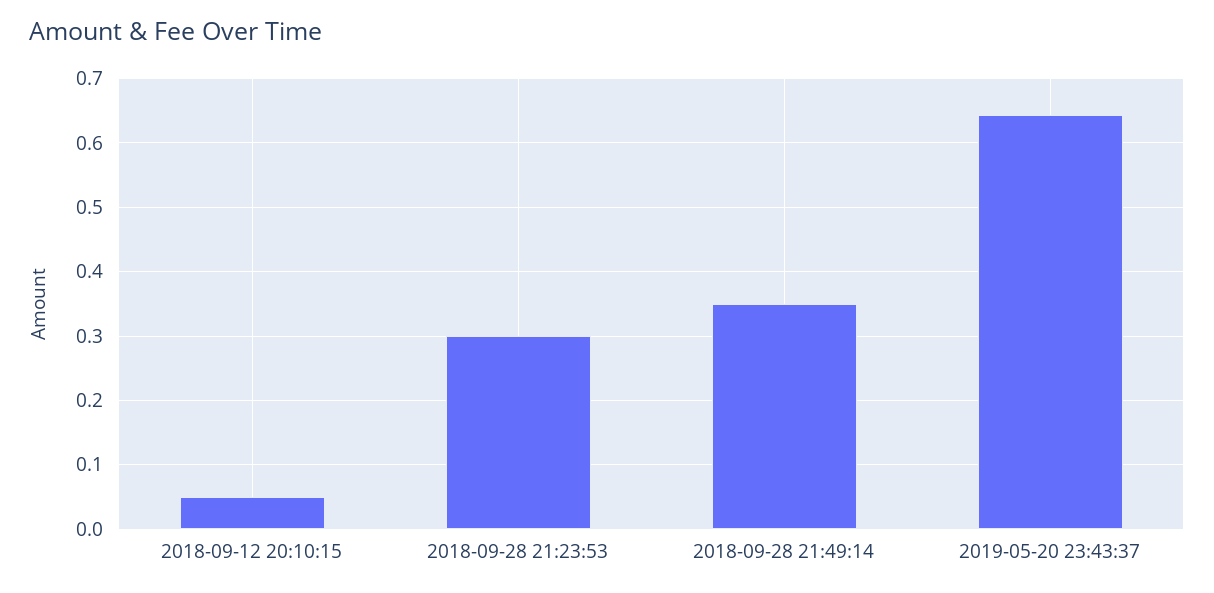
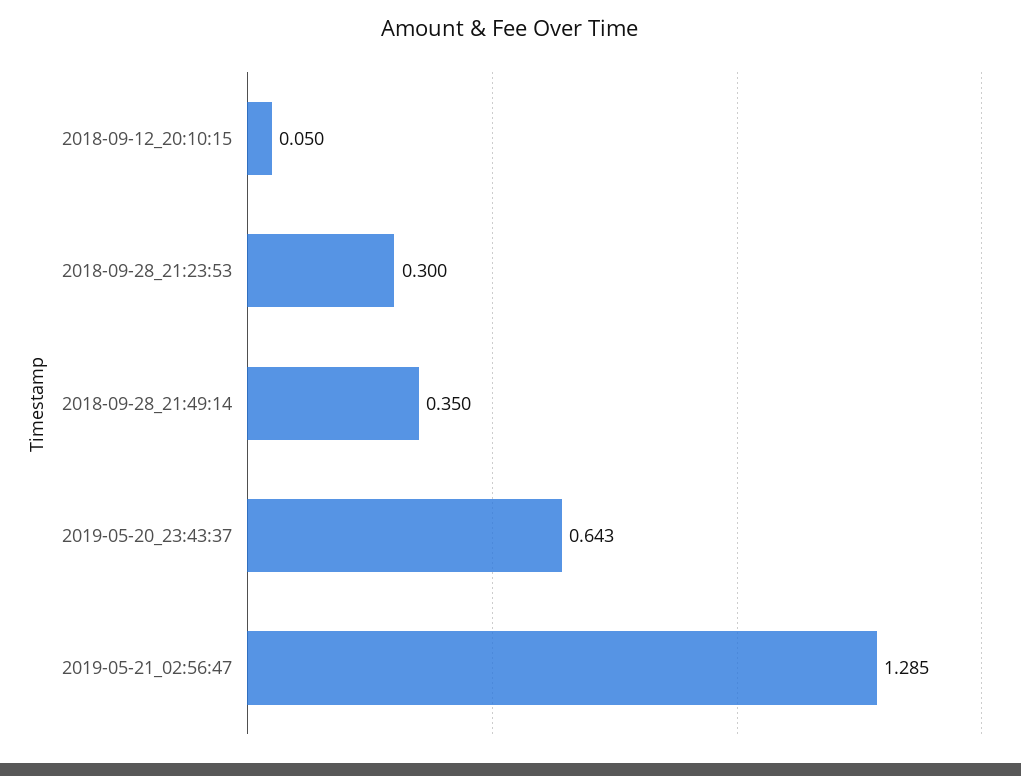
2019-05-21_02:56:47: none -> 1.285

